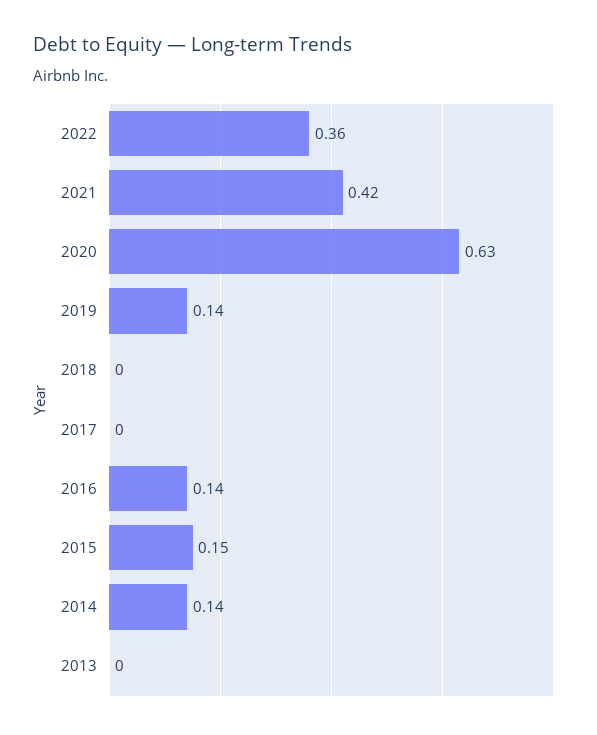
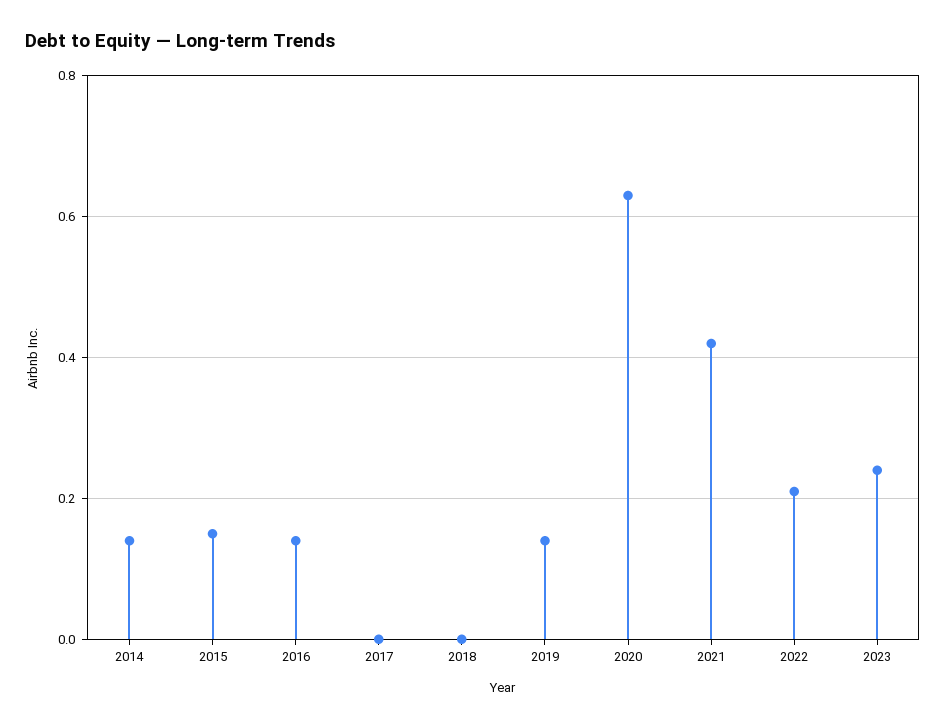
2022: 0.36 -> 0.2
2013: 0 -> none
2023: none -> 0.25

